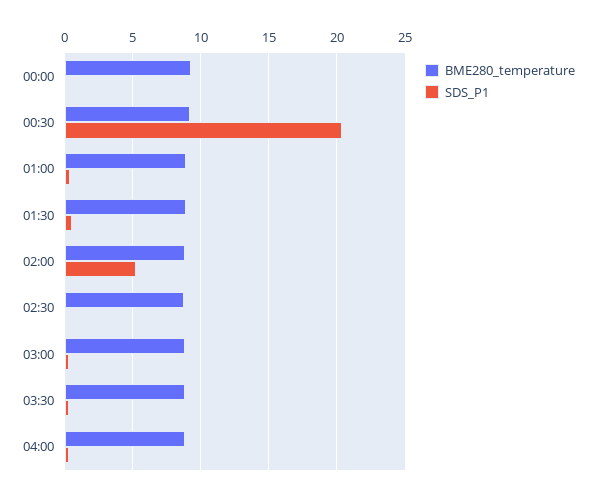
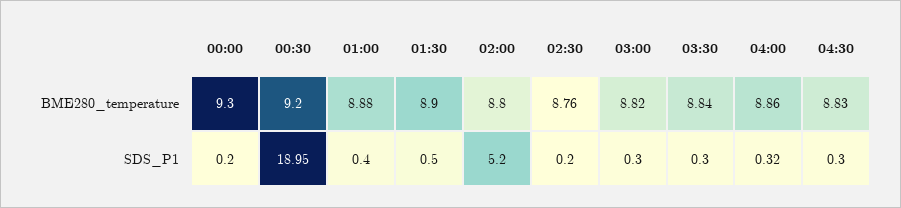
SDS_P1, 00:30: 20.5 -> 18.95
BME280_temperature, 04:30: none -> 8.83
SDS_P1, 04:30: none -> 0.3

